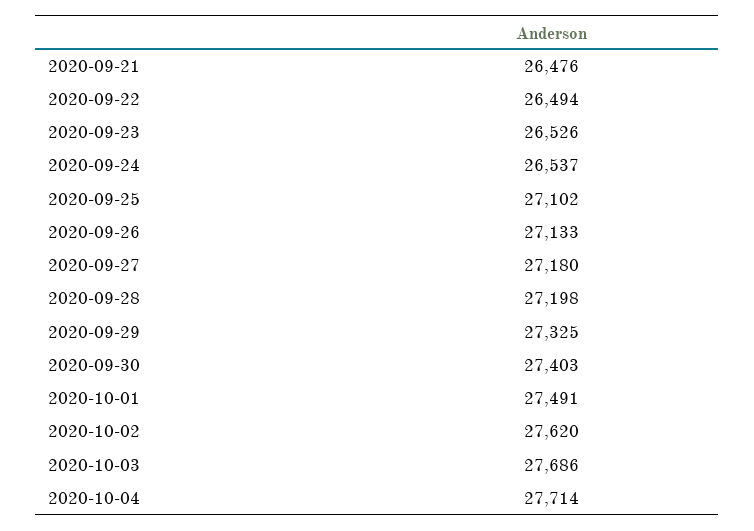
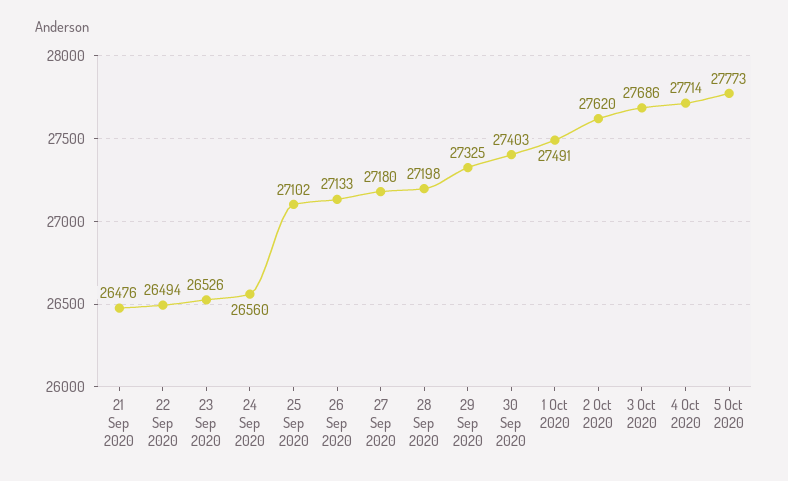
2020-09-24: 26537 -> 26560
5 Oct 2020: none -> 27773

